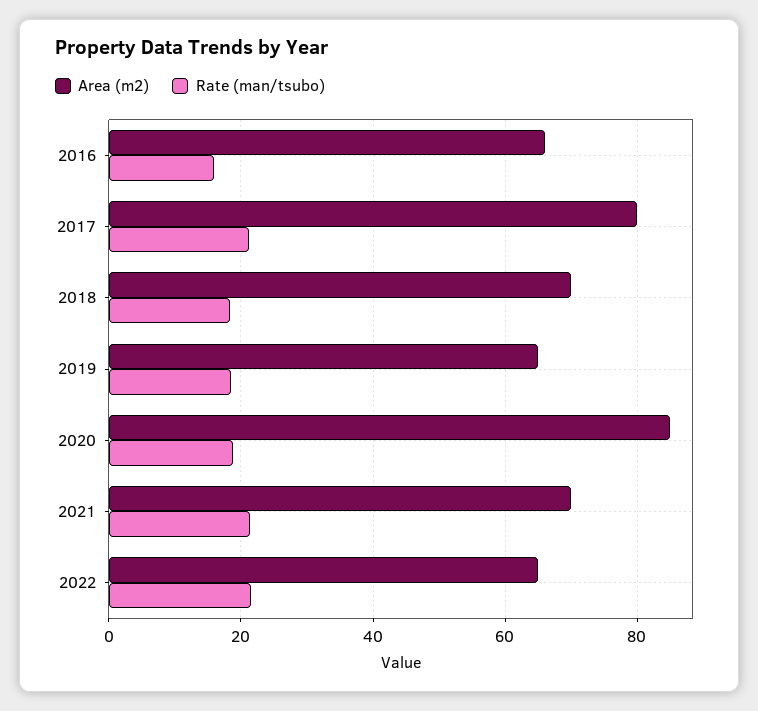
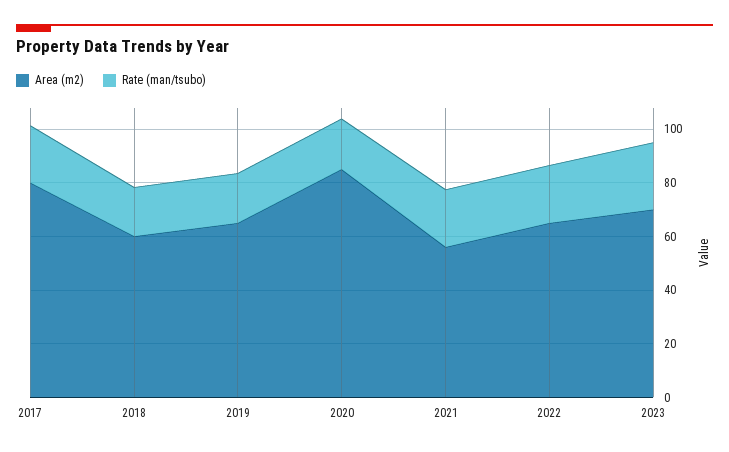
Area (m2), 2016: 66 -> none
Rate (man/tsubo), 2016: 16 -> none
Area (m2), 2018: 70 -> 60
Area (m2), 2021: 70 -> 55
Area (m2), 2023: none -> 70
Rate (man/tsubo), 2023: none -> 25

